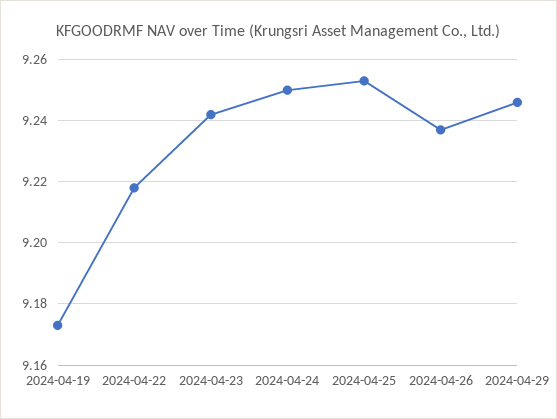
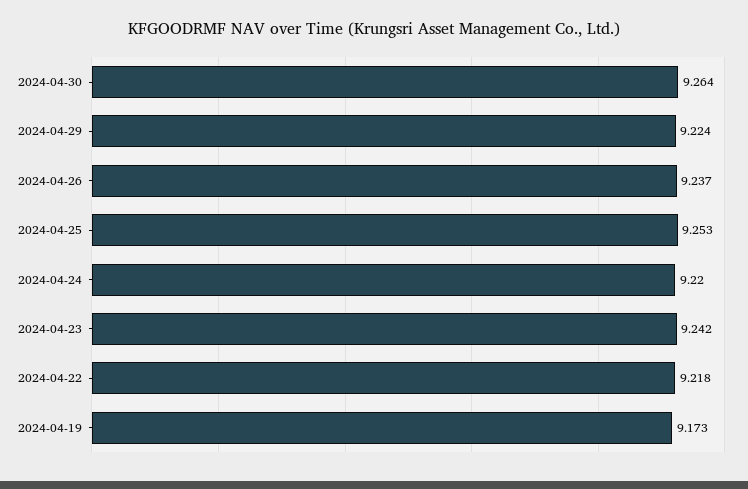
2024-04-24: 9.25 -> 9.22
2024-04-29: 9.245 -> 9.224
2024-04-30: none -> 9.264

